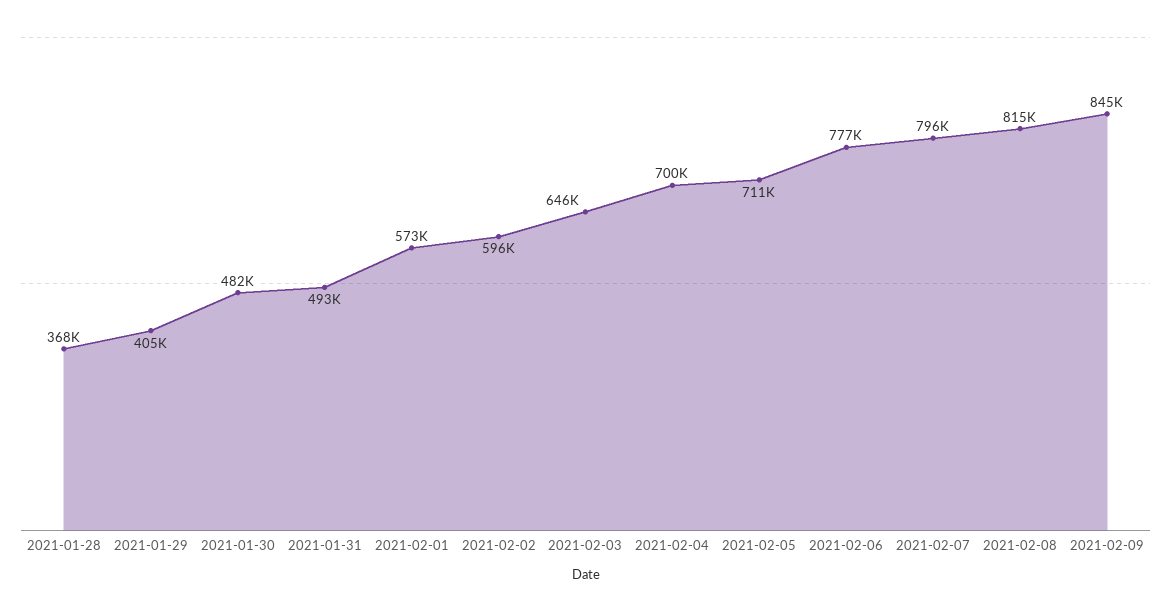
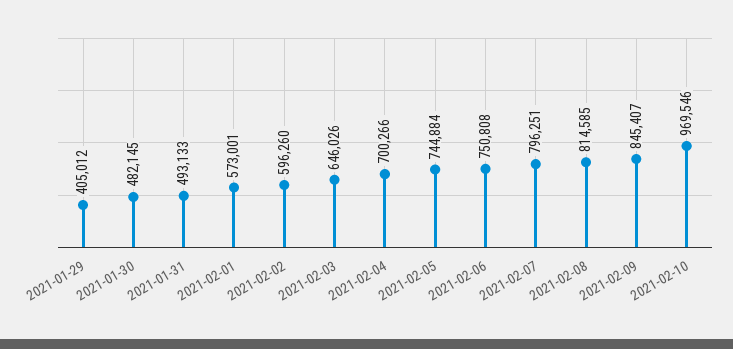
2021-01-28: 368000 -> none
2021-02-05: 711000 -> 744884
2021-02-06: 777000 -> 750808
2021-02-10: none -> 969546

